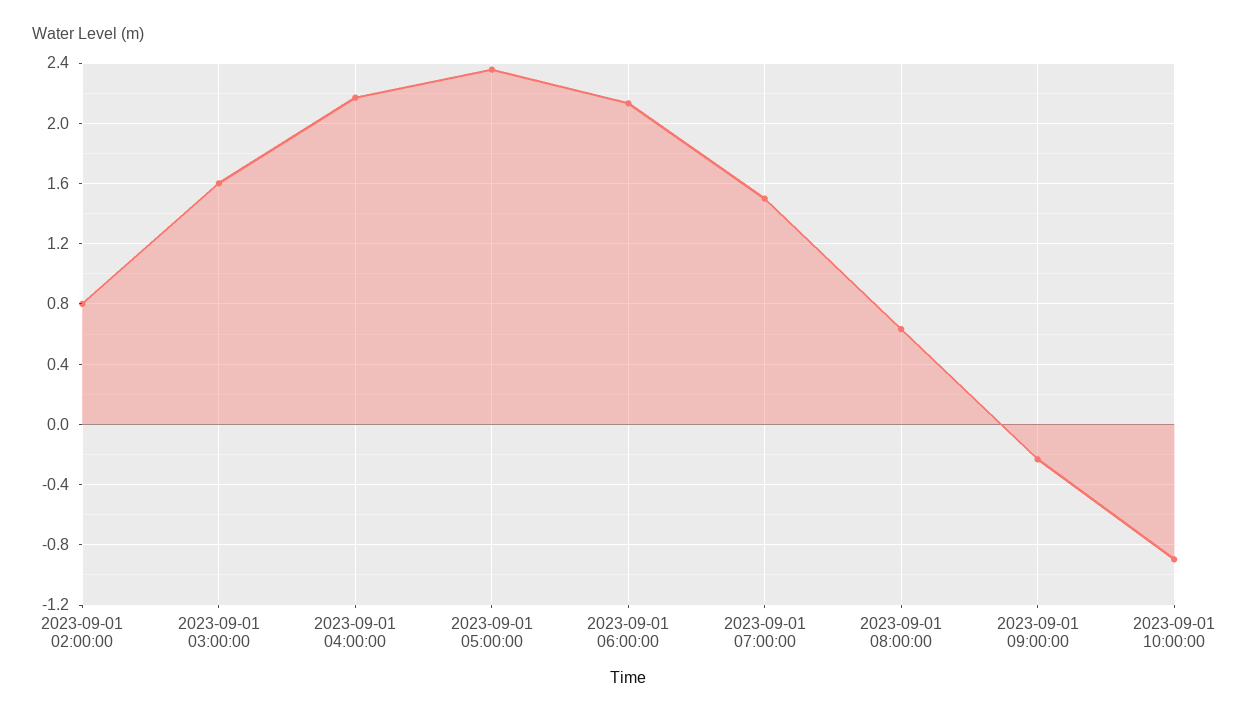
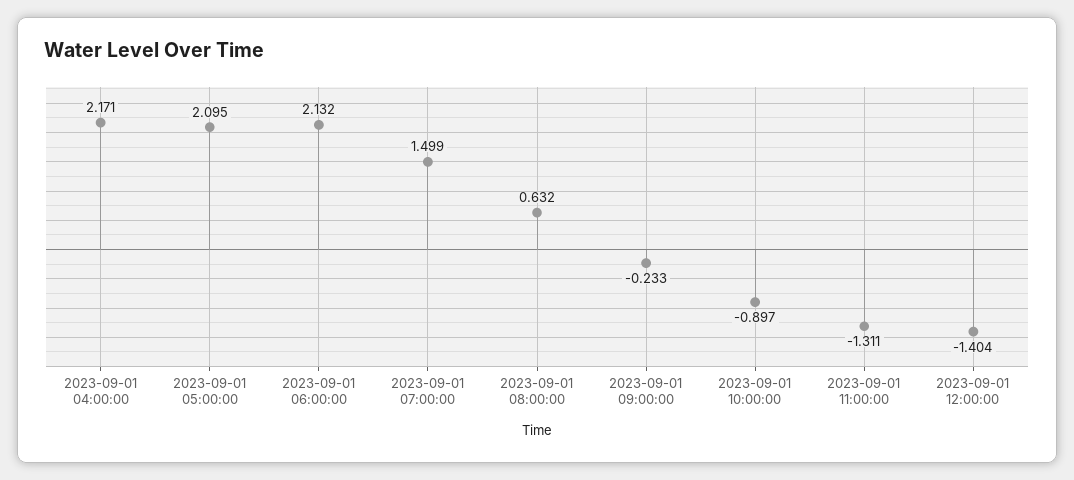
2023-09-01 02:00:00: 0.8 -> none
2023-09-01 03:00:00: 1.6 -> none
2023-09-01 05:00:00: 2.35 -> 2.095
2023-09-01 11:00:00: none -> -1.311
2023-09-01 12:00:00: none -> -1.404

